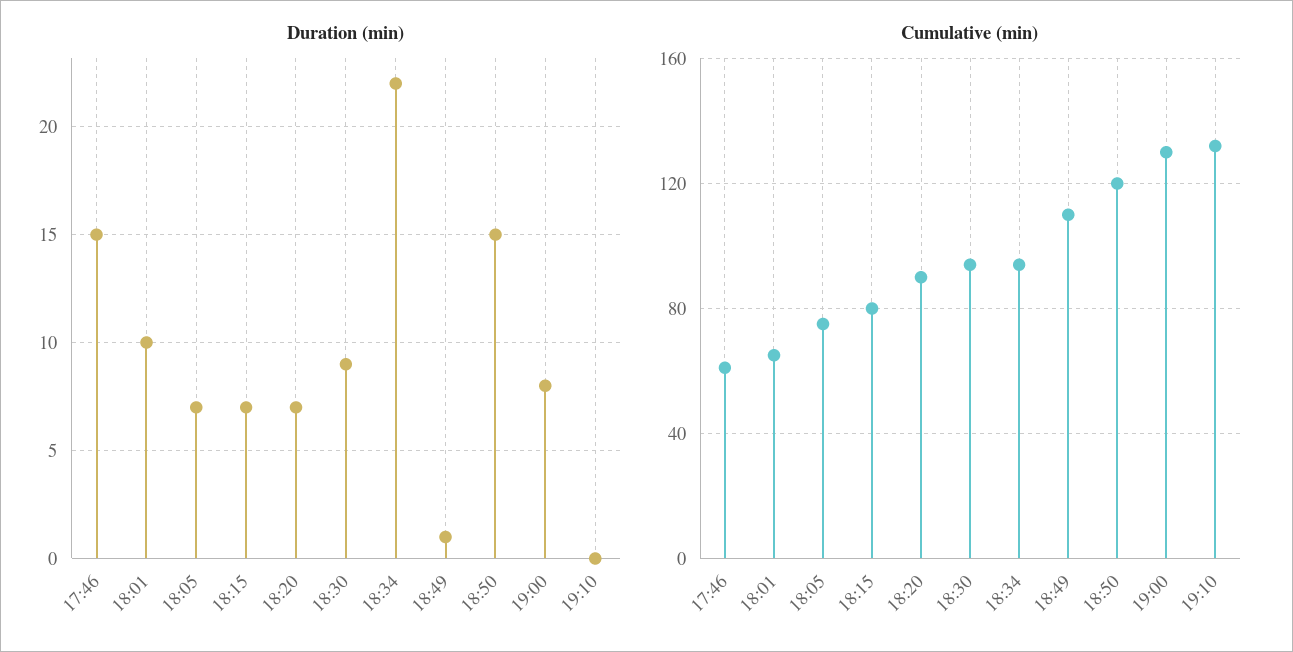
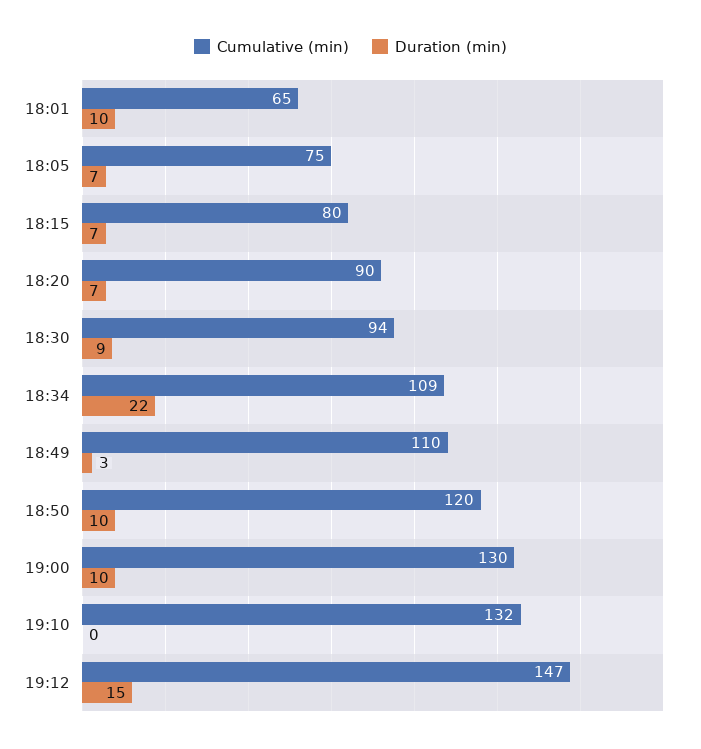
Duration (min), 17:46: 15 -> none
Duration (min), 18:49: 1 -> 3
Duration (min), 18:50: 15 -> 10
Duration (min), 19:00: 8 -> 10
Cumulative (min), 17:46: 60 -> none
Cumulative (min), 18:34: 95 -> 109
Cumulative (min), 19:12: none -> 147
Duration (min), 19:12: none -> 15

